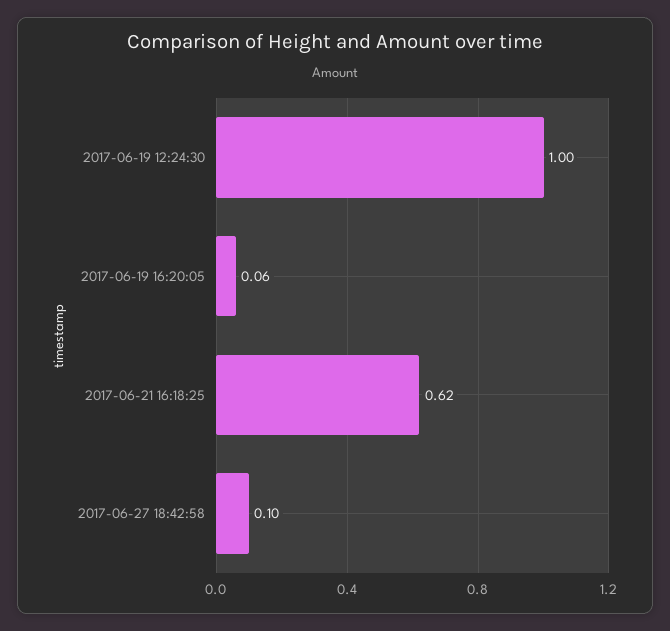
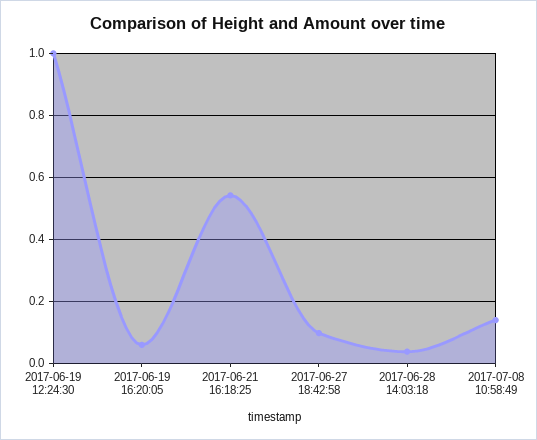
2017-06-21 16:18:25: 0.62 -> 0.54
2017-06-28 14:03:18: none -> 0.04
2017-07-08 10:58:49: none -> 0.14

